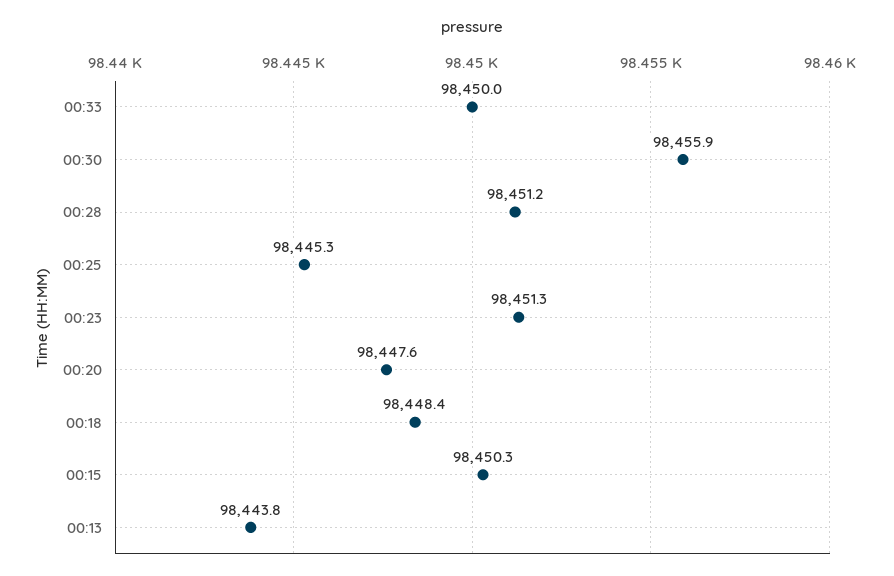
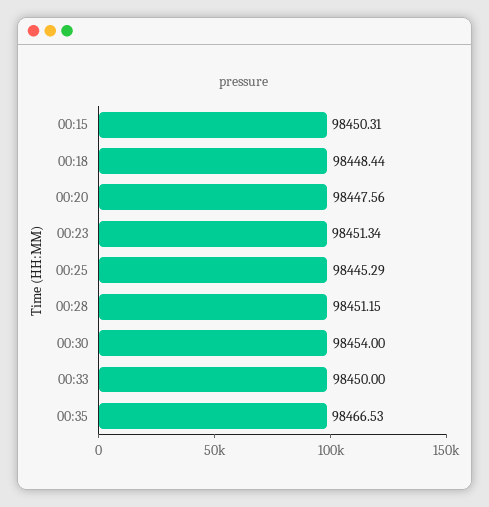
00:30: 98455.9 -> 98454
00:13: 98443.8 -> none
00:35: none -> 98466.53

